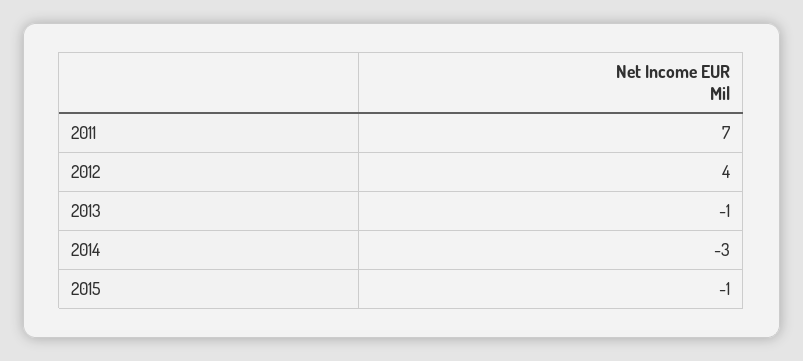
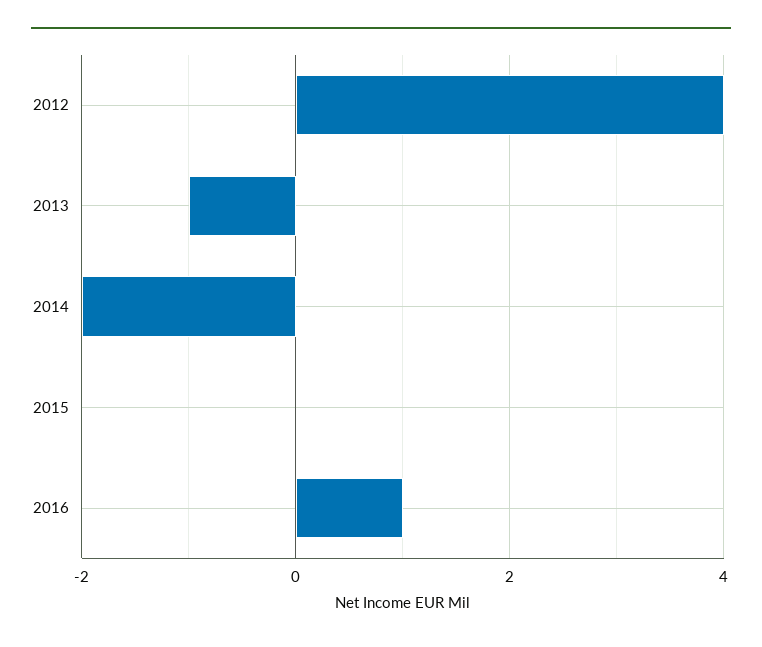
2011: 7 -> none
2014: -3 -> -2
2015: -1 -> 0
2016: none -> 1

